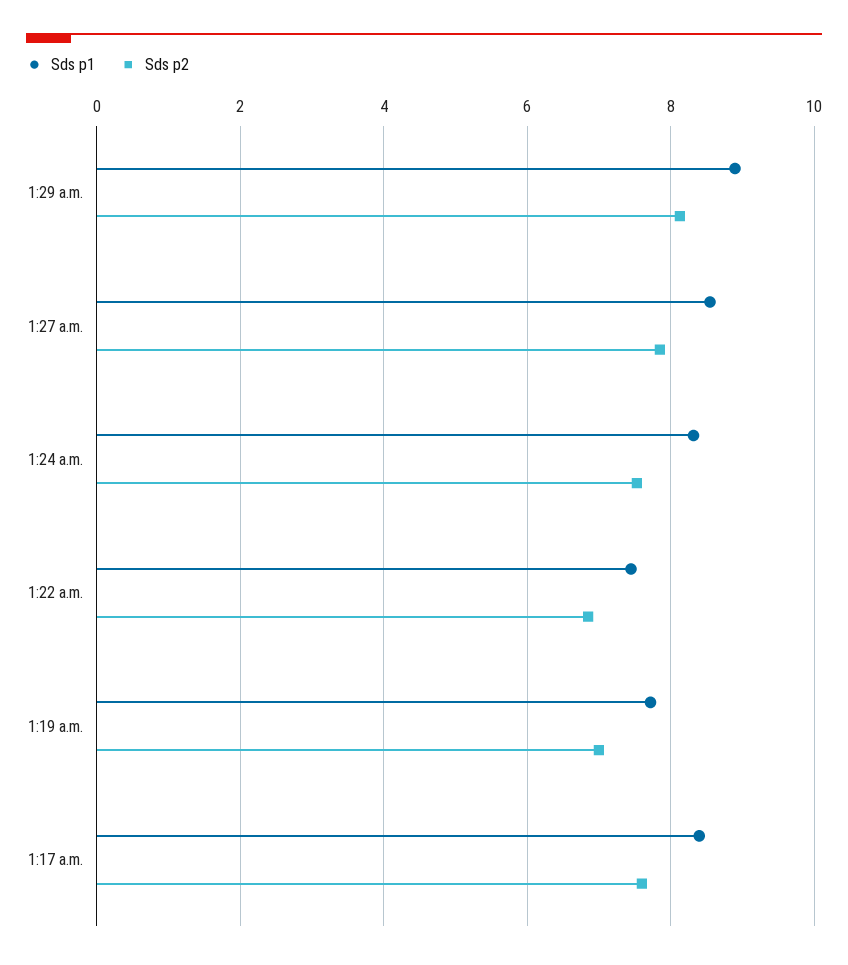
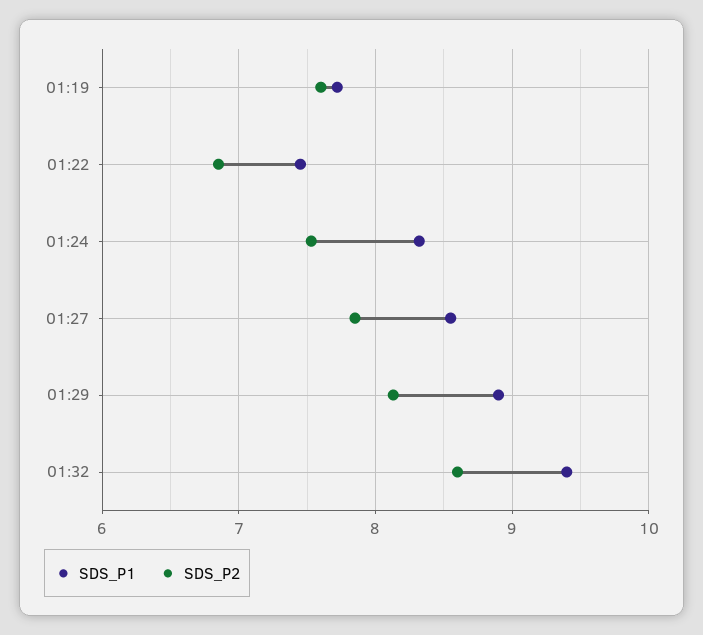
Sds p2, 1:19 a.m.: 7 -> 7.6
Sds p1, 1:17 a.m.: 8.4 -> none
Sds p2, 1:17 a.m.: 7.6 -> none
Sds p1, 01:32: none -> 9.4
Sds p2, 01:32: none -> 8.6

